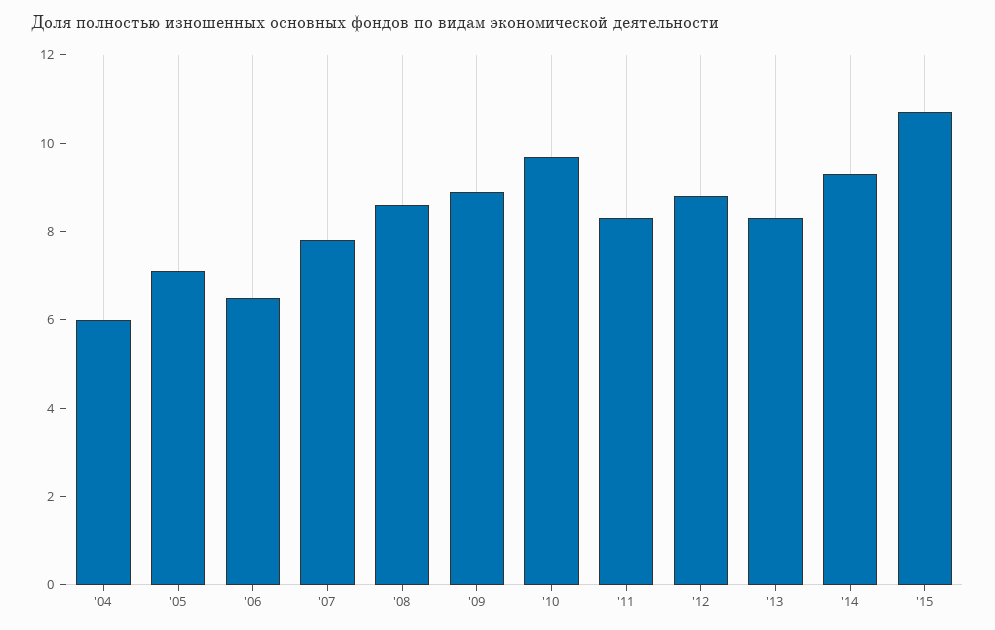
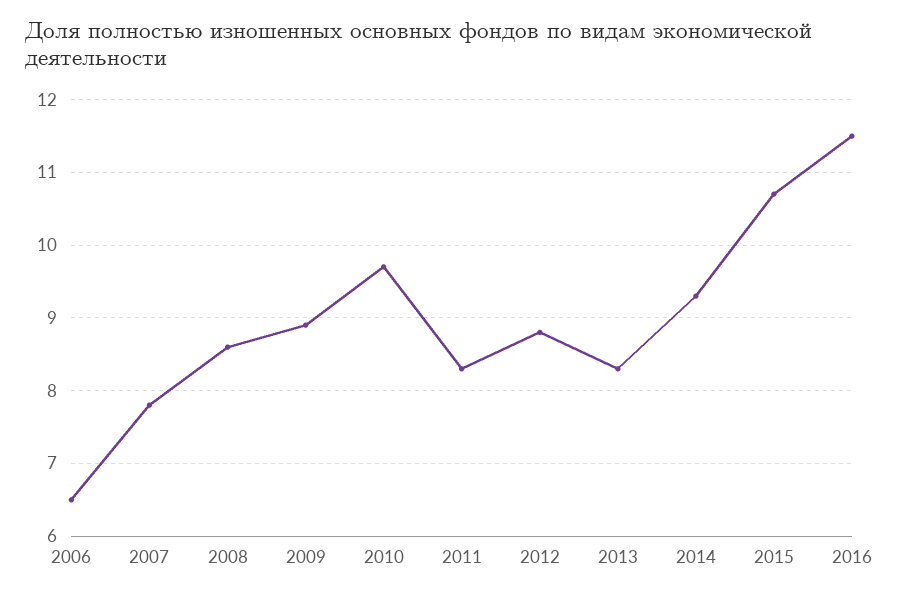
'04: 6 -> none
'05: 7 -> none
2016: none -> 11.5

